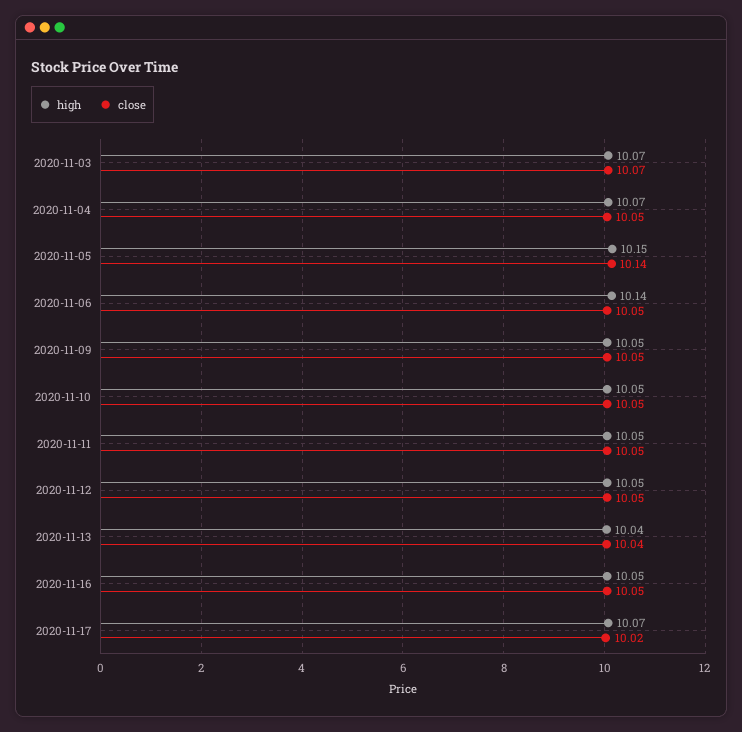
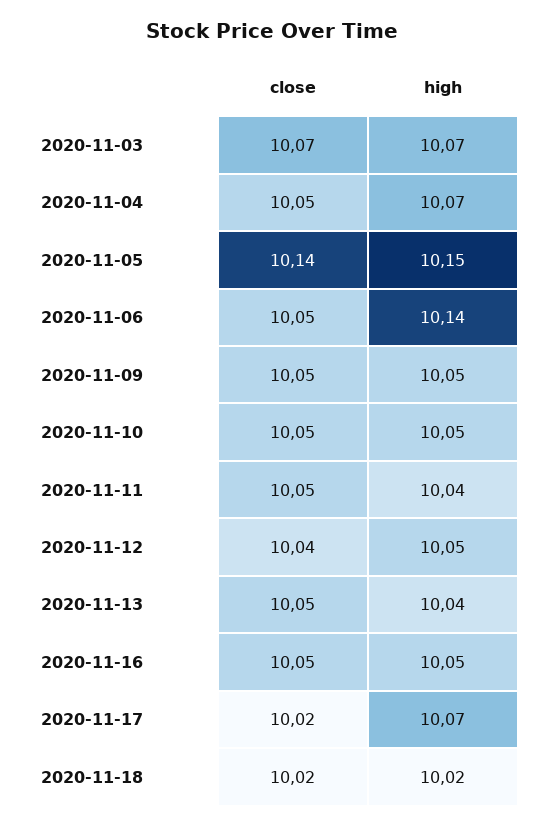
high, 2020-11-11: 10.05 -> 10.04
close, 2020-11-12: 10.05 -> 10.04
close, 2020-11-13: 10.04 -> 10.05
close, 2020-11-18: none -> 10.02
high, 2020-11-18: none -> 10.02

